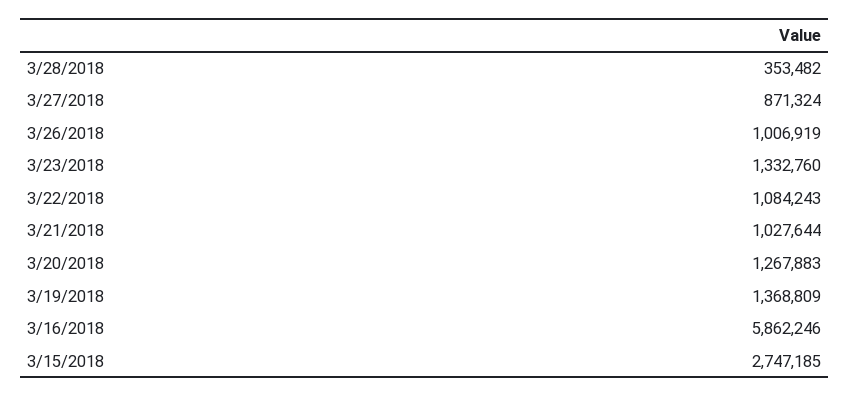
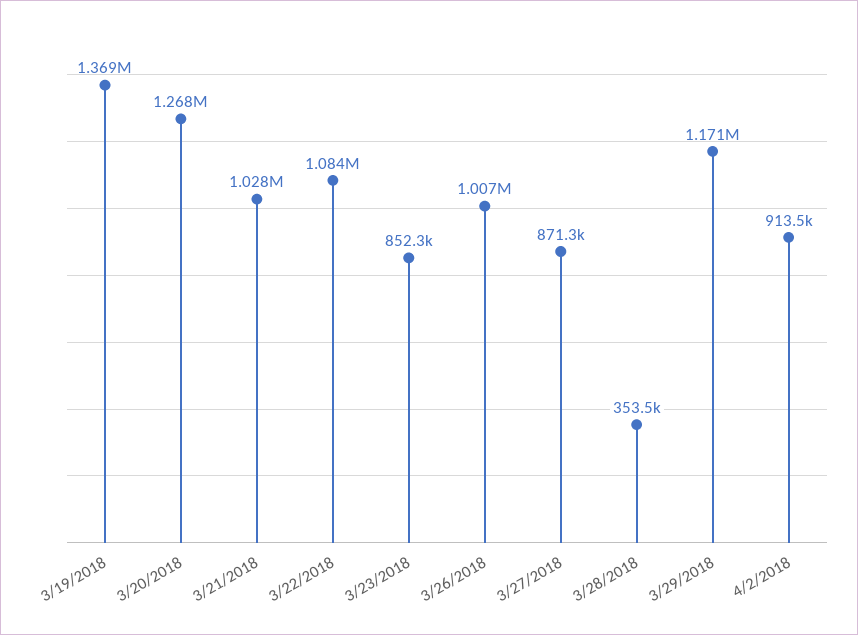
3/23/2018: 1332760 -> 852300
3/16/2018: 5862246 -> none
3/15/2018: 2747185 -> none
3/29/2018: none -> 1171000
4/2/2018: none -> 913500

